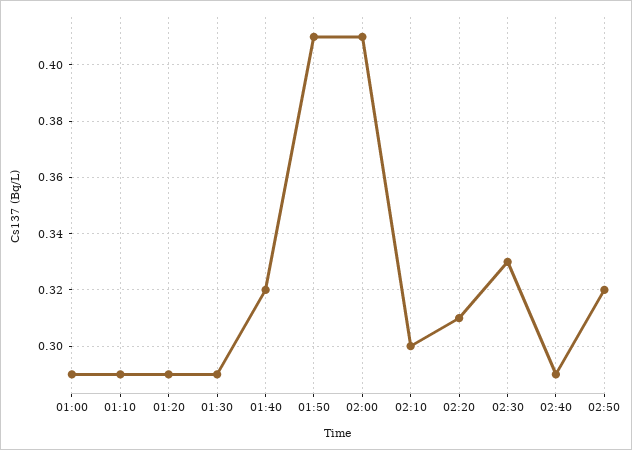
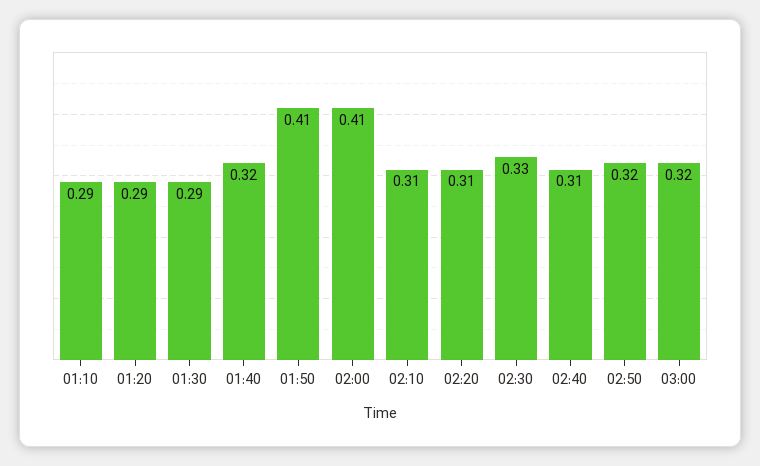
01:00: 0.29 -> none
02:10: 0.3 -> 0.31
02:40: 0.29 -> 0.31
03:00: none -> 0.32

